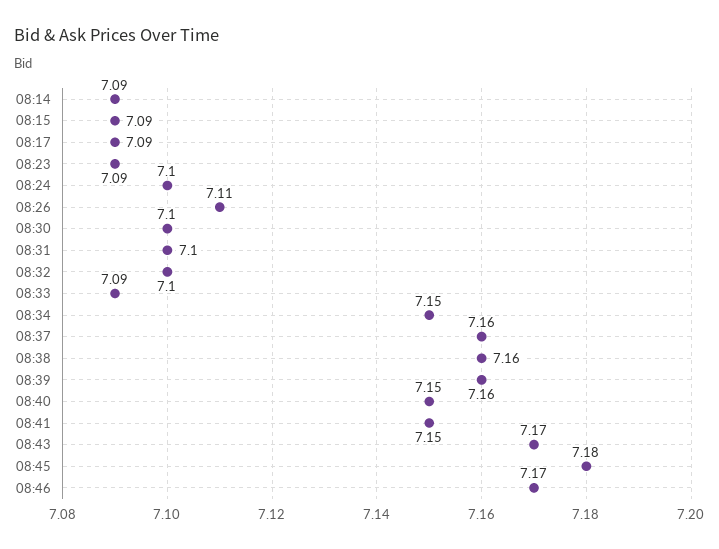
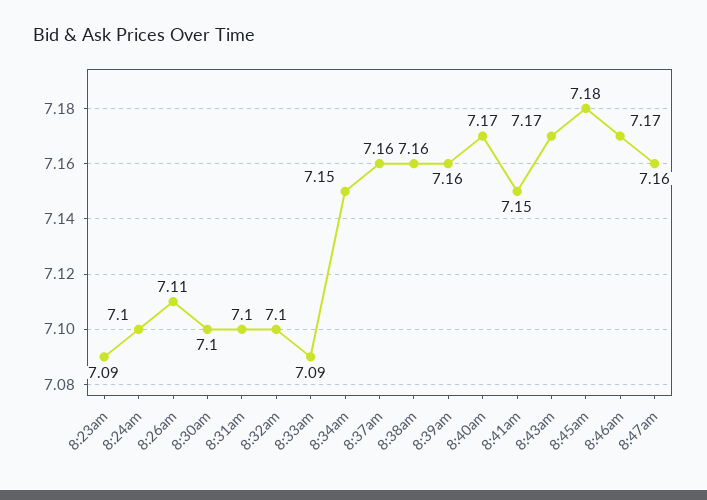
08:14: 7.09 -> none
08:15: 7.09 -> none
08:17: 7.09 -> none
08:40: 7.15 -> 7.17
8:47am: none -> 7.16

